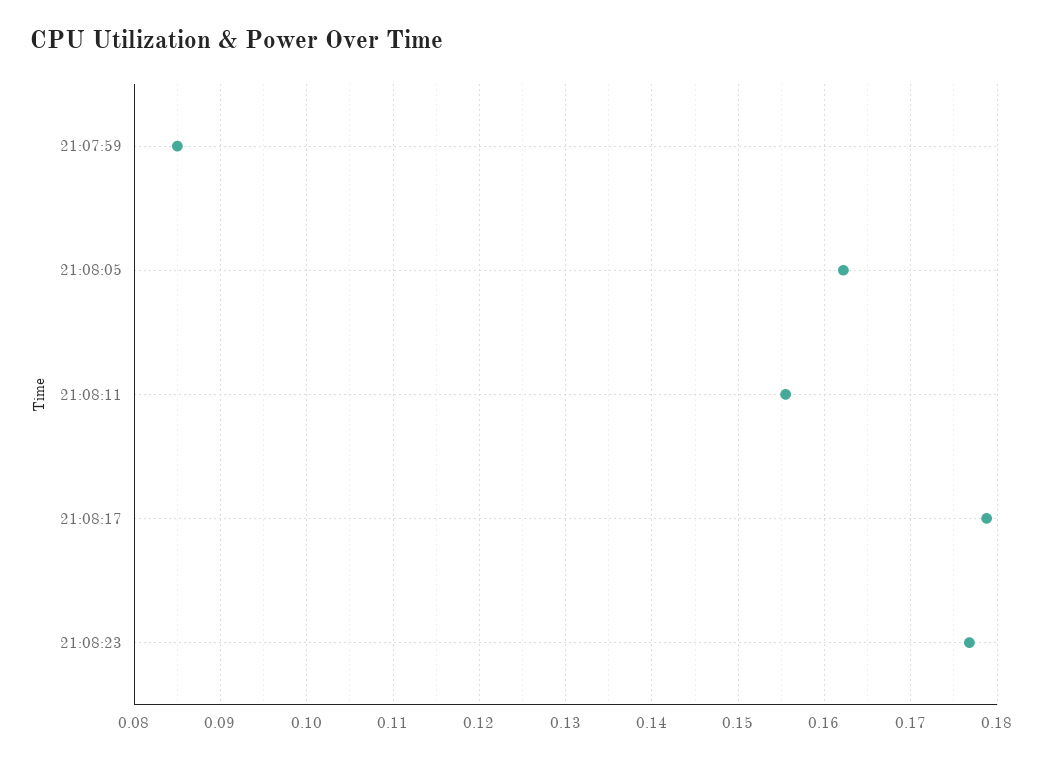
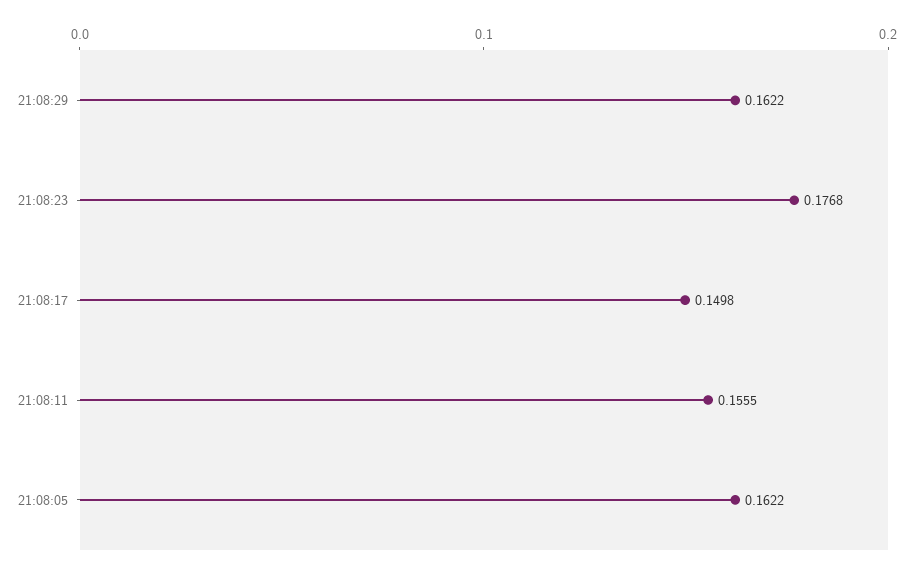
21:07:59: 0.085 -> none
21:08:17: 0.179 -> 0.1498
21:08:29: none -> 0.1622

